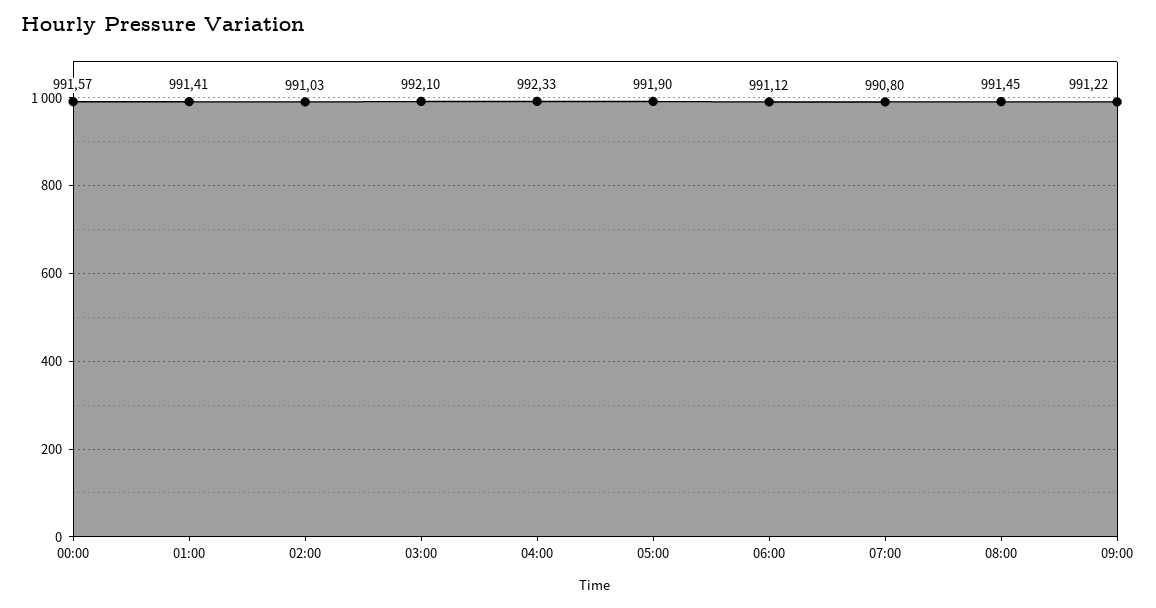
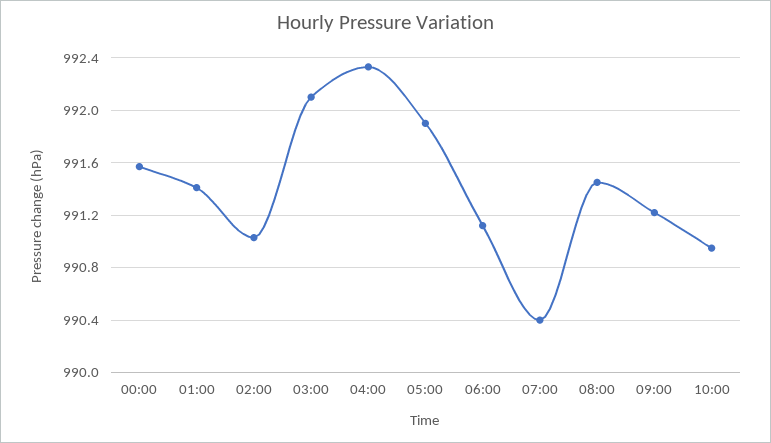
07:00: 990.8 -> 990.4
10:00: none -> 990.95

